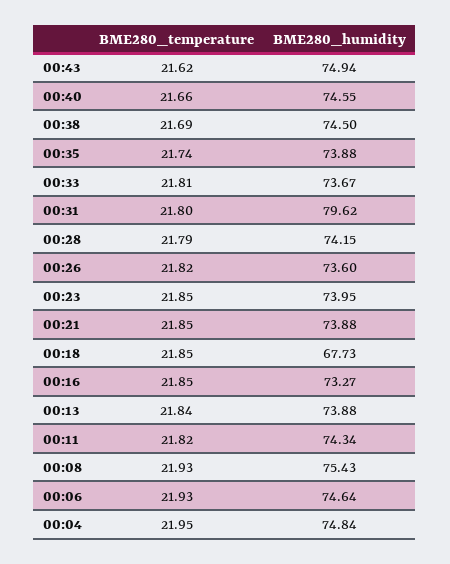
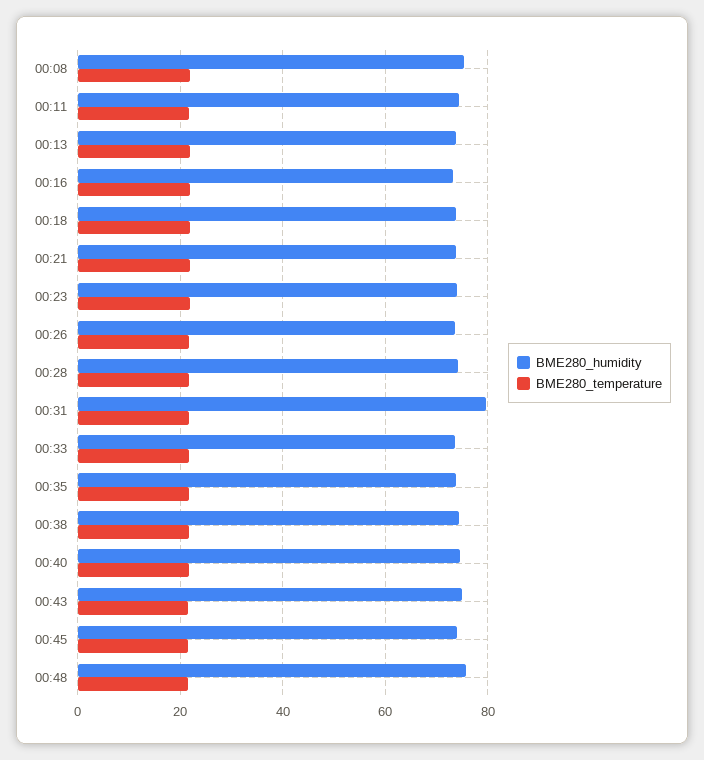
BME280_humidity, 00:18: 67.73 -> 74
BME280_temperature, 00:06: 21.93 -> none
BME280_humidity, 00:06: 74.64 -> none
BME280_temperature, 00:04: 21.95 -> none
BME280_humidity, 00:04: 74.84 -> none
BME280_humidity, 00:45: none -> 74
BME280_temperature, 00:45: none -> 22
BME280_humidity, 00:48: none -> 76
BME280_temperature, 00:48: none -> 22

